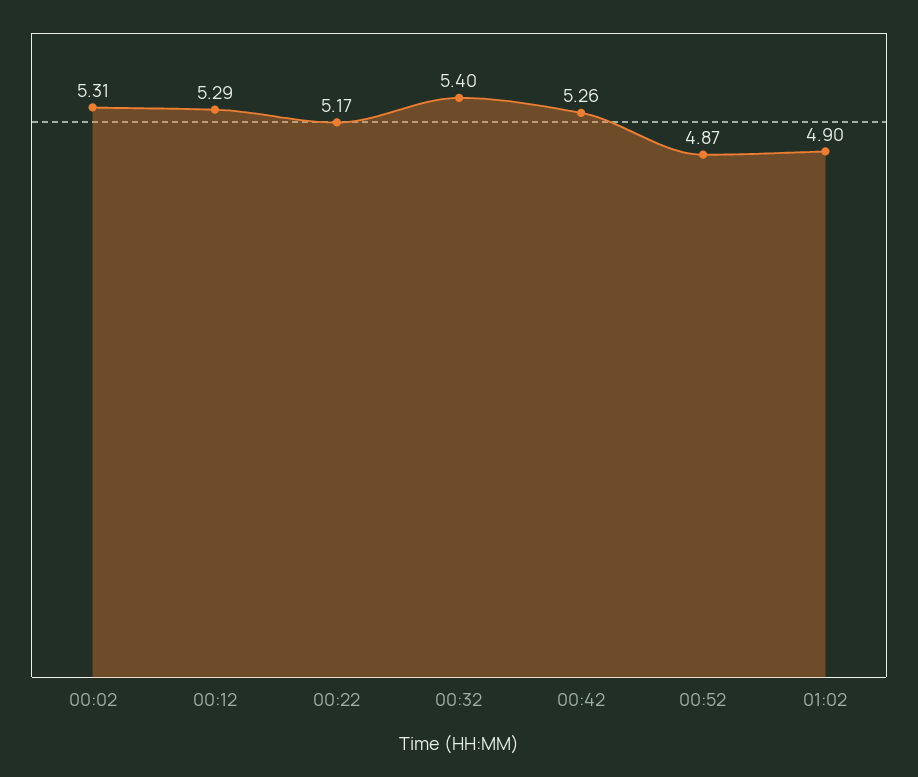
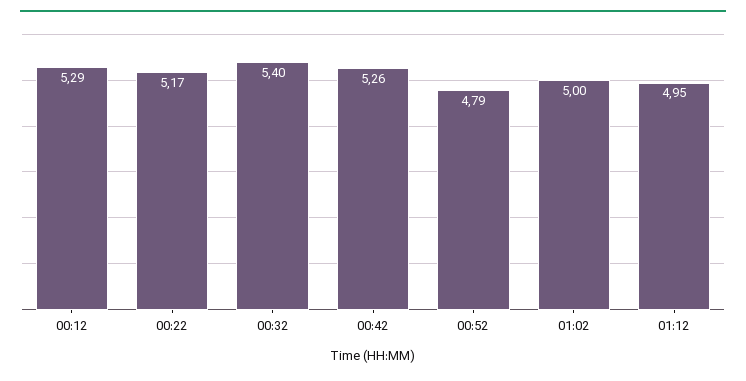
00:02: 5.31 -> none
00:52: 4.87 -> 4.79
01:02: 4.9 -> 5
01:12: none -> 4.95

